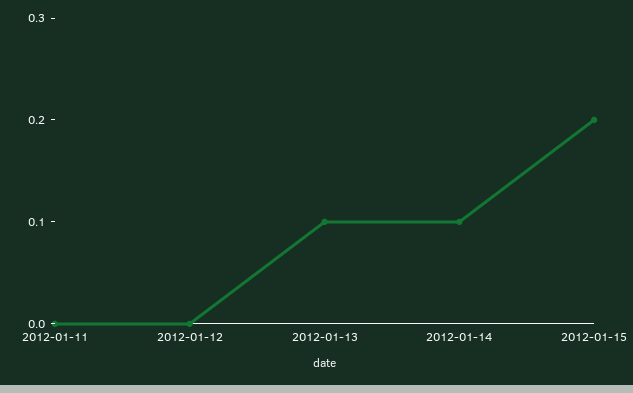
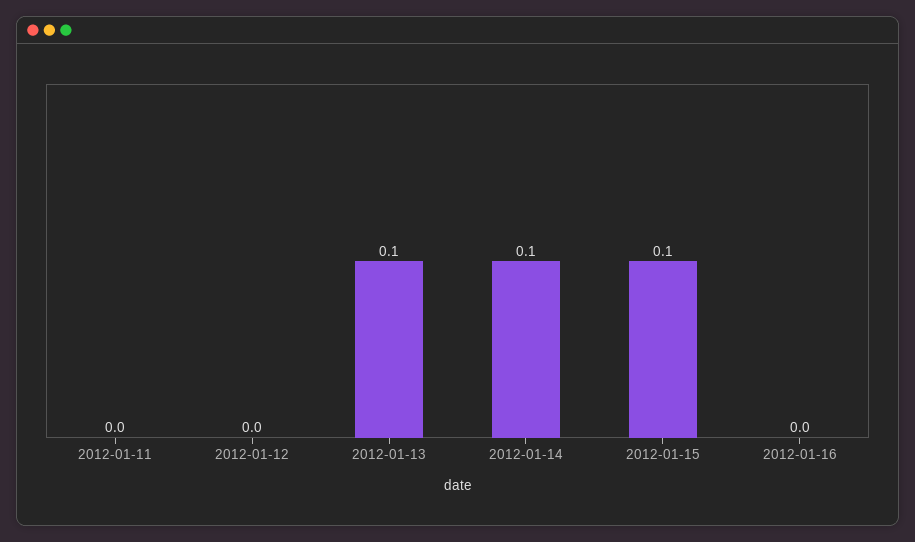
2012-01-15: 0.2 -> 0.1
2012-01-16: none -> 0

